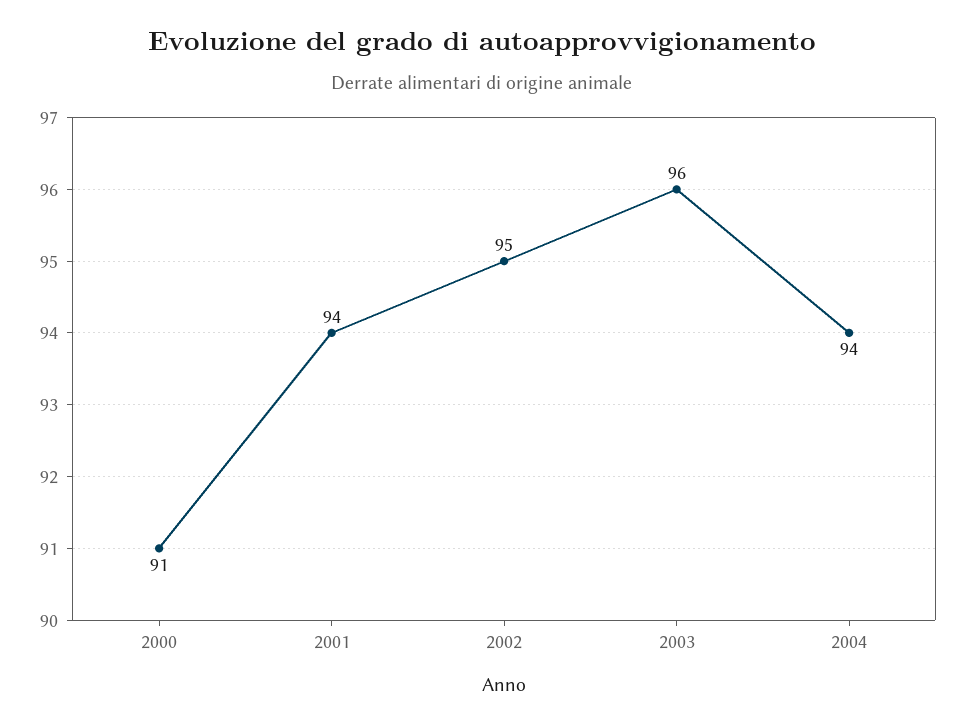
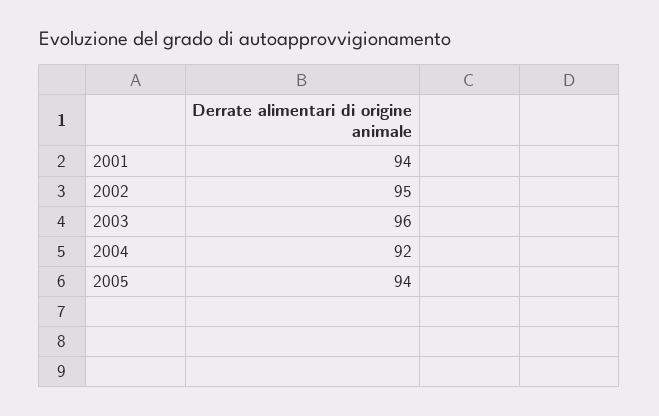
2000: 91 -> none
2004: 94 -> 92
2005: none -> 94

